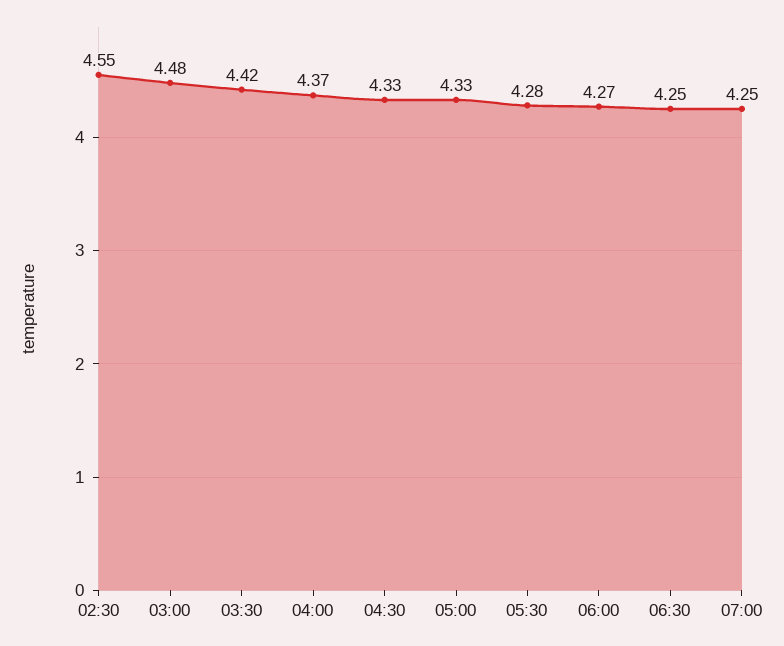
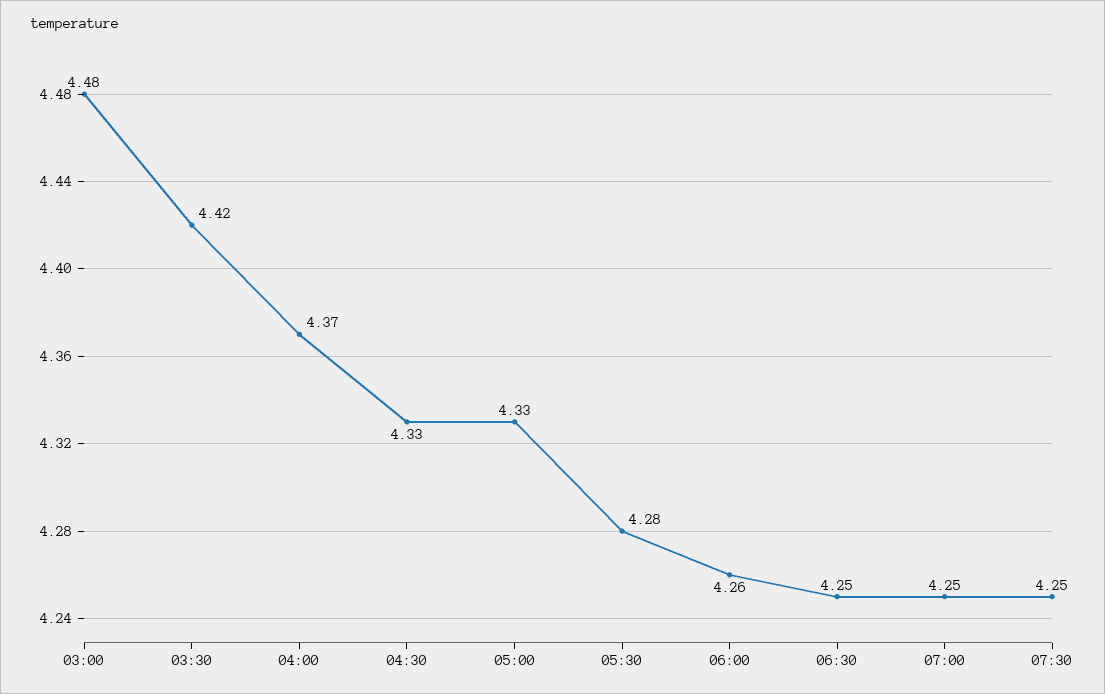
02:30: 4.55 -> none
06:00: 4.27 -> 4.26
07:30: none -> 4.25

